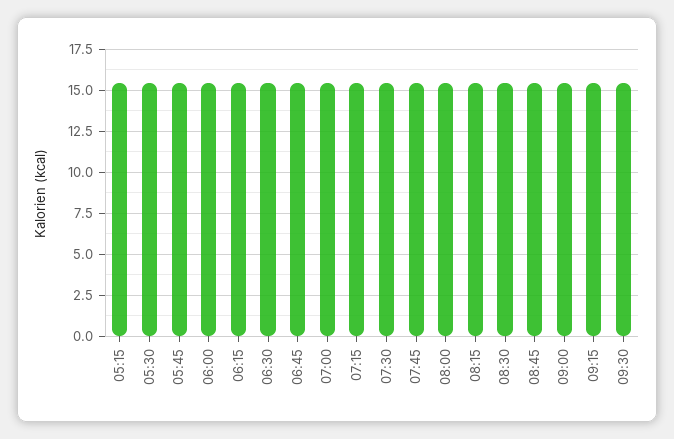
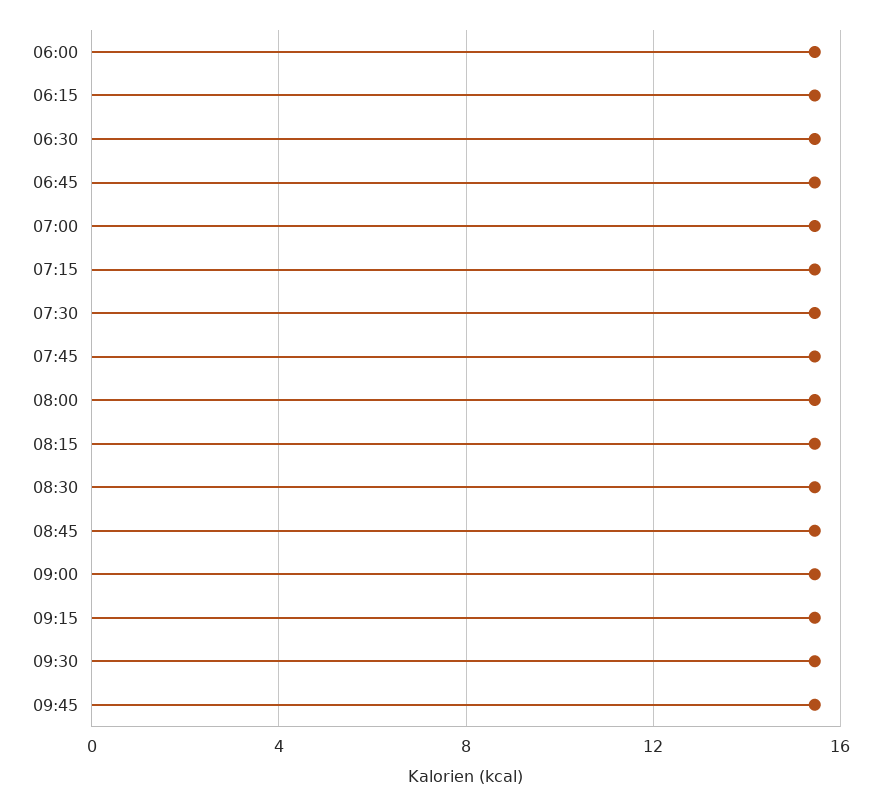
05:15: 15.5 -> none
05:30: 15.5 -> none
05:45: 15.5 -> none
09:45: none -> 15.5

